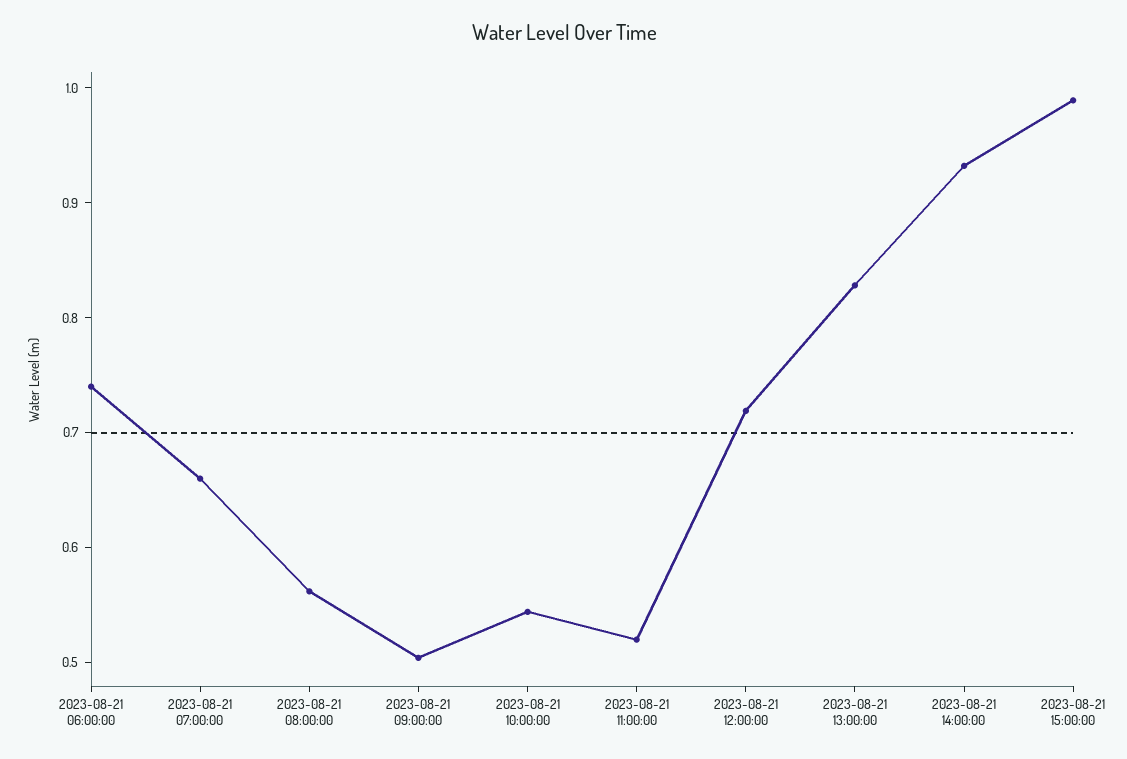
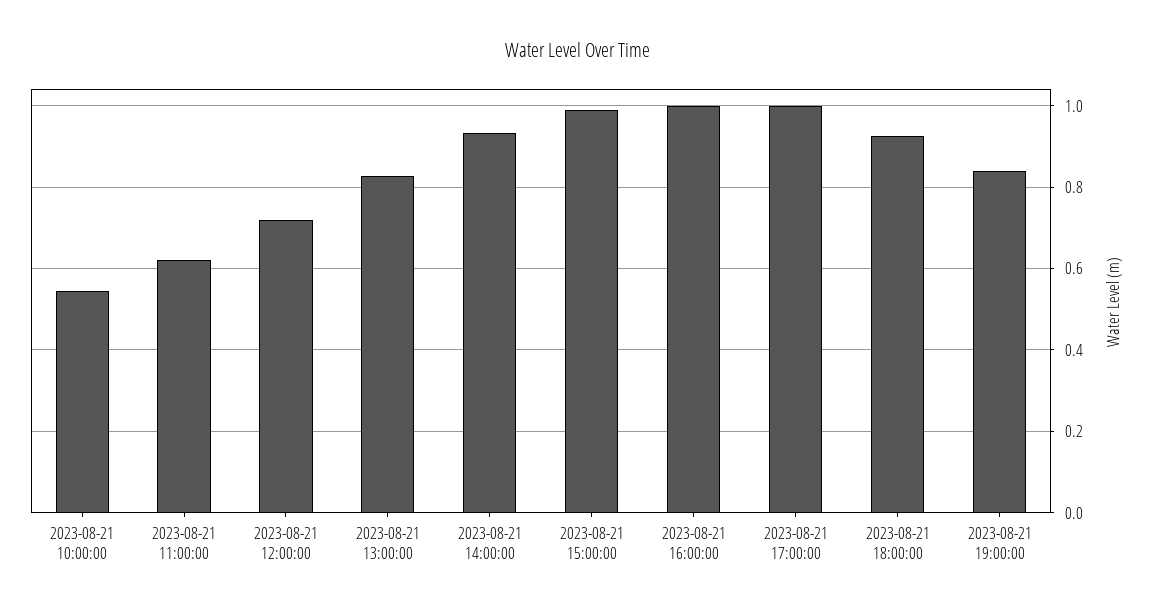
2023-08-21 06:00:00: 0.74 -> none
2023-08-21 07:00:00: 0.66 -> none
2023-08-21 08:00:00: 0.56 -> none
2023-08-21 09:00:00: 0.5 -> none
2023-08-21 11:00:00: 0.52 -> 0.62
2023-08-21 16:00:00: none -> 1
2023-08-21 17:00:00: none -> 1
2023-08-21 18:00:00: none -> 0.92
2023-08-21 19:00:00: none -> 0.84

